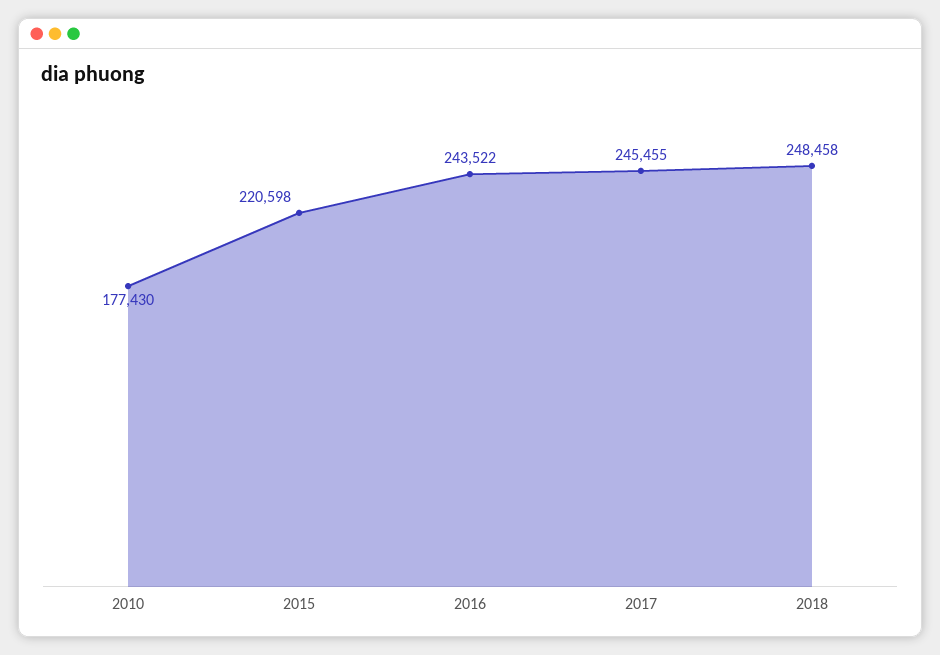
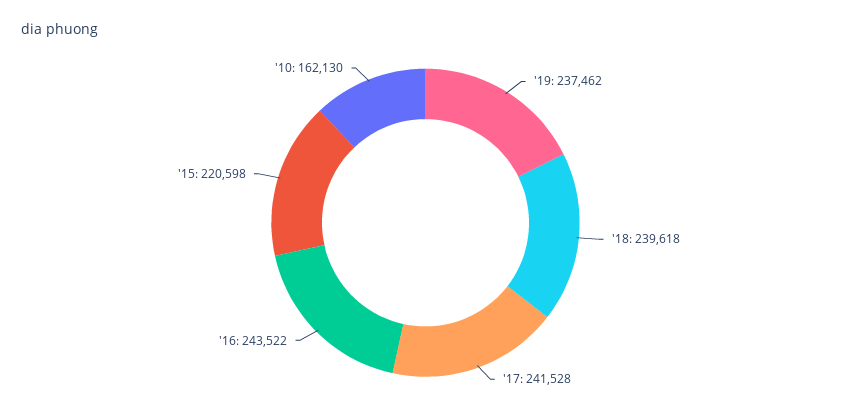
2010: 177430 -> 162130
2017: 245455 -> 241528
2018: 248458 -> 239618
'19: none -> 237462

